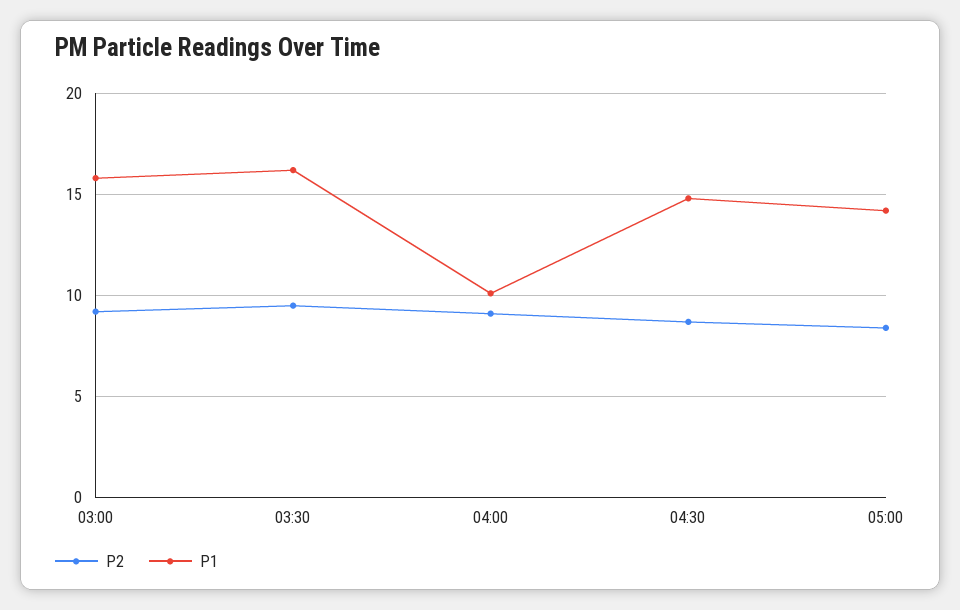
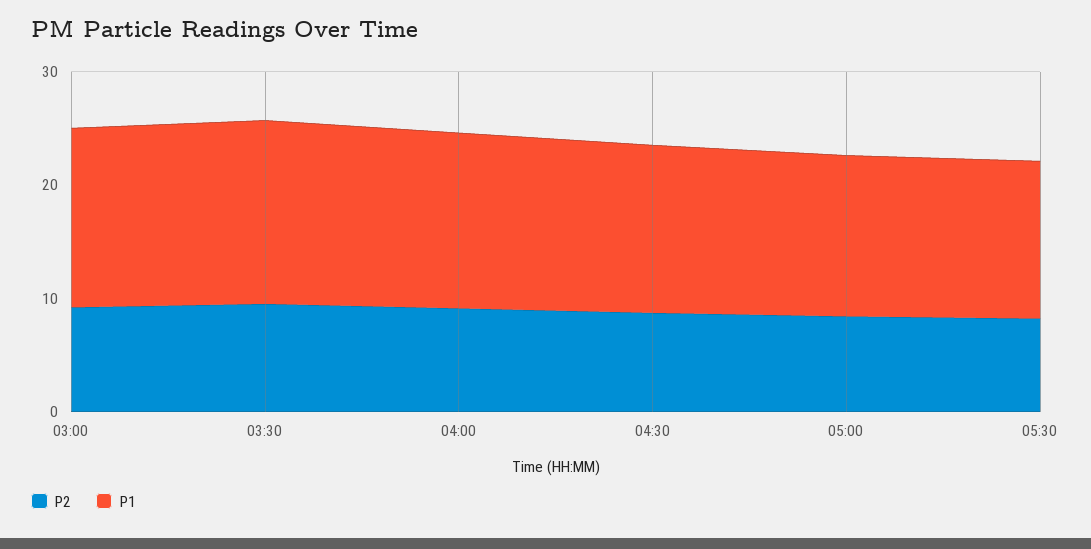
P1, 04:00: 10 -> 16
P2, 05:30: none -> 8
P1, 05:30: none -> 14

